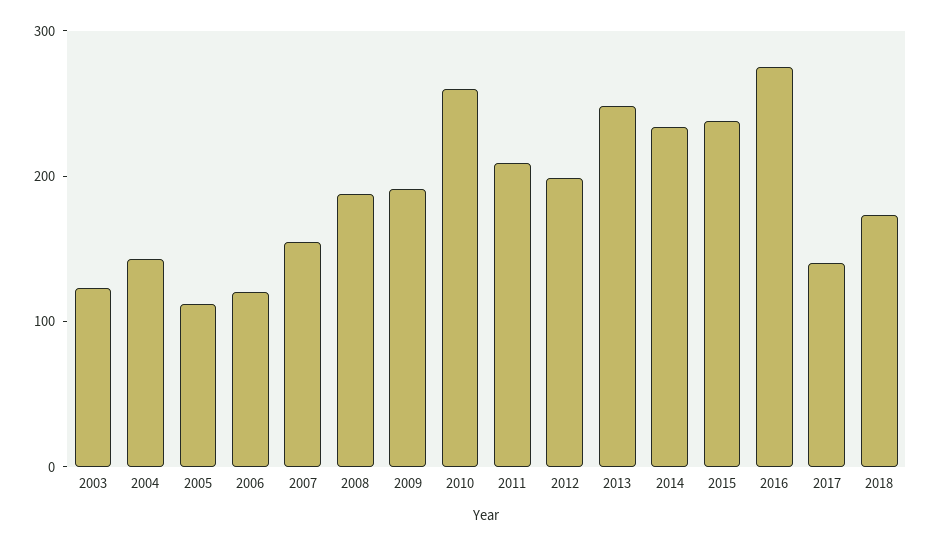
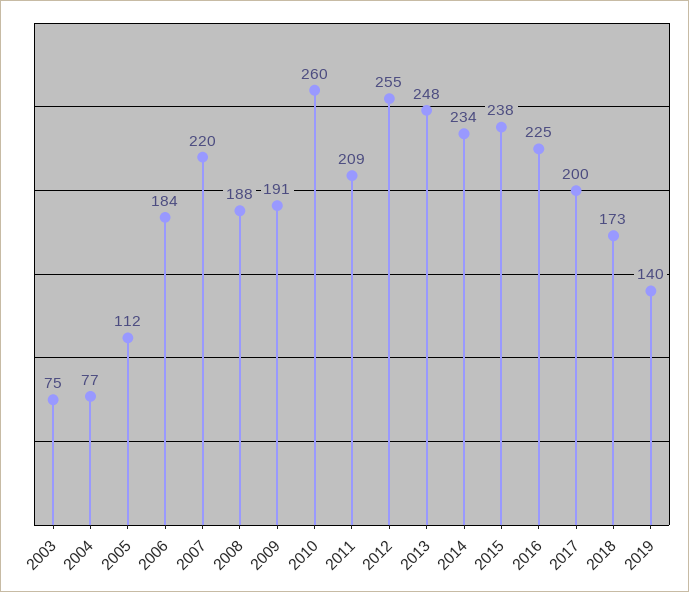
2003: 120 -> 75
2004: 140 -> 77
2006: 120 -> 184
2007: 160 -> 220
2012: 200 -> 255
2016: 280 -> 225
2017: 140 -> 200
2019: none -> 140

